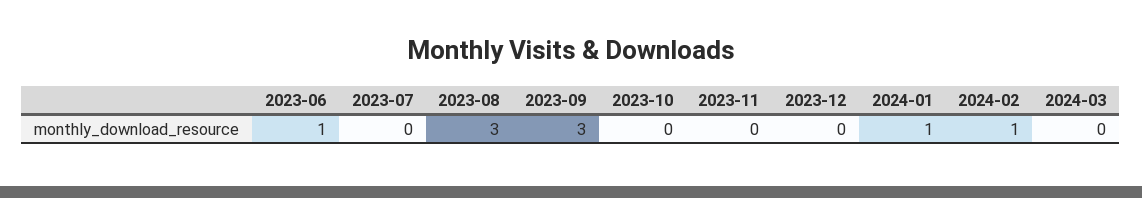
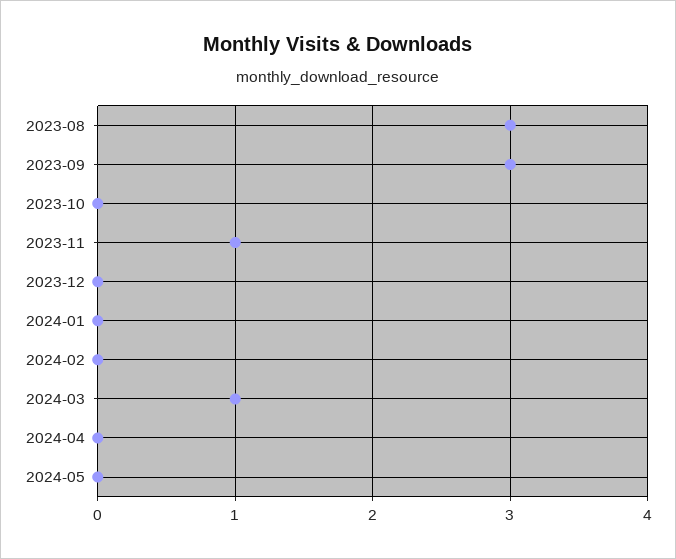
2023-06: 1 -> none
2023-07: 0 -> none
2023-11: 0 -> 1
2024-01: 1 -> 0
2024-02: 1 -> 0
2024-03: 0 -> 1
2024-04: none -> 0
2024-05: none -> 0

